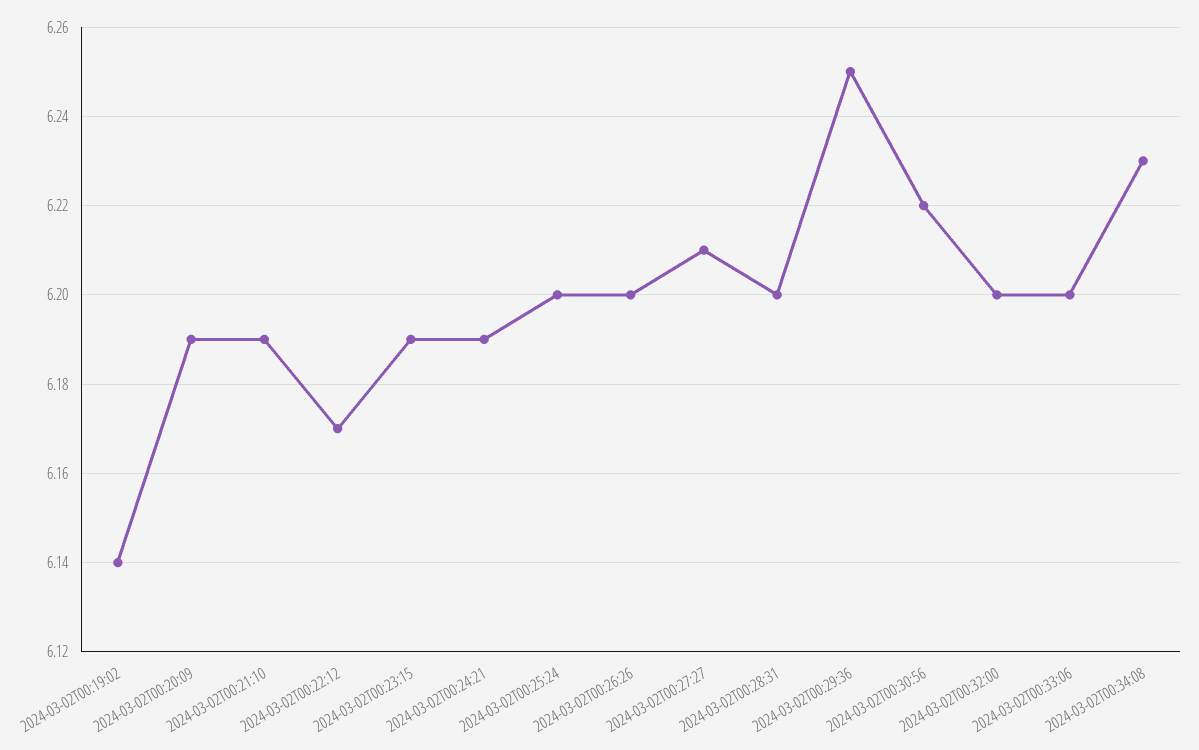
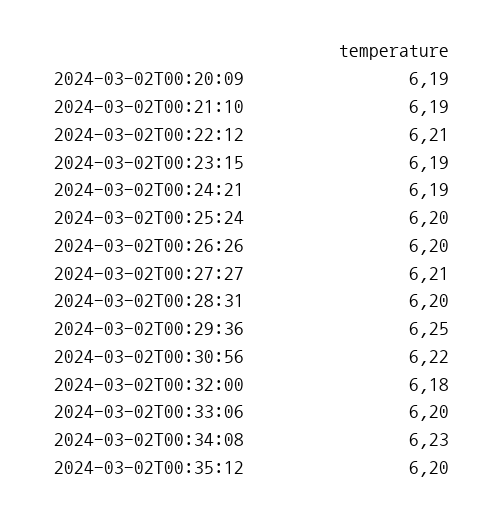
2024-03-02T00:19:02: 6.14 -> none
2024-03-02T00:22:12: 6.17 -> 6.21
2024-03-02T00:32:00: 6.2 -> 6.18
2024-03-02T00:35:12: none -> 6.2

